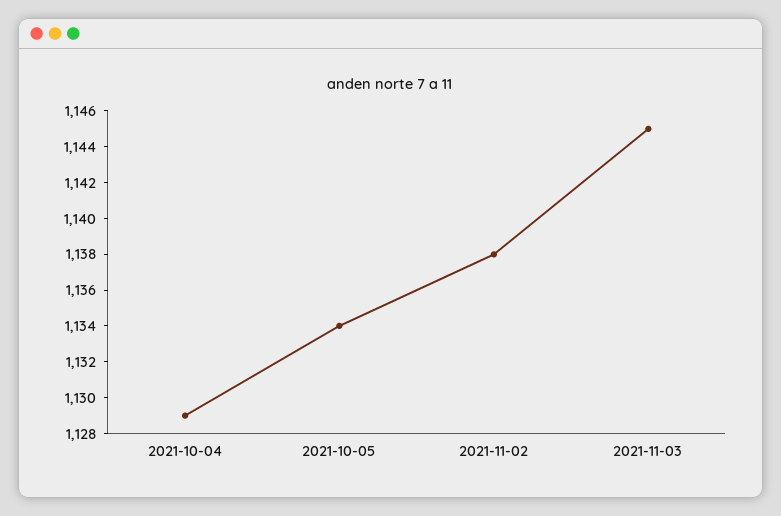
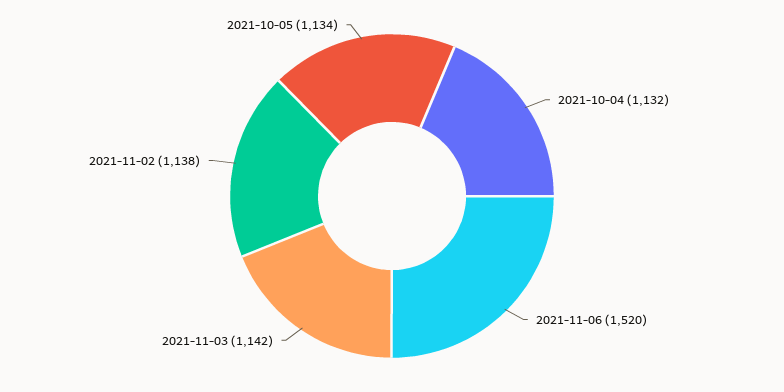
2021-10-04: 1129 -> 1132
2021-11-03: 1145 -> 1142
2021-11-06: none -> 1520

